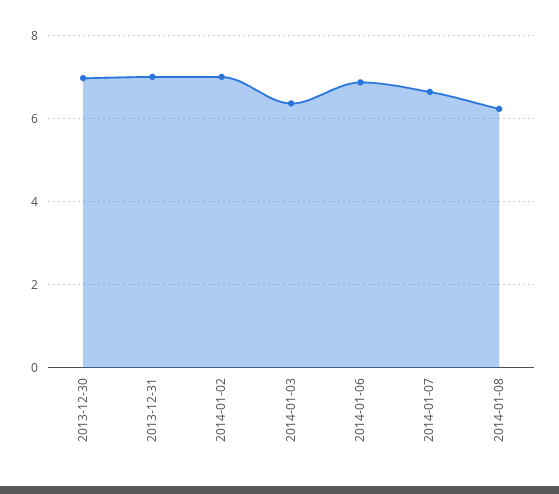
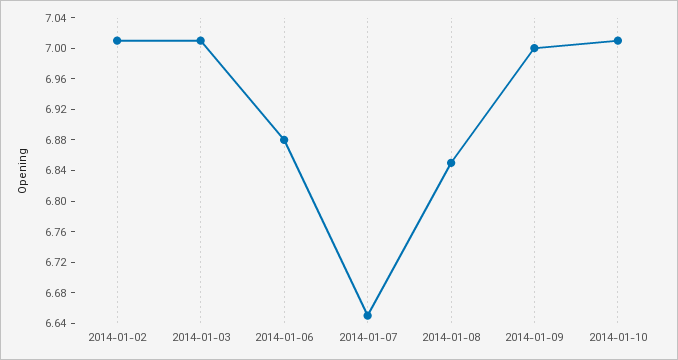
2013-12-30: 7 -> none
2013-12-31: 7 -> none
2014-01-03: 6.4 -> 7
2014-01-08: 6.2 -> 6.84
2014-01-09: none -> 7
2014-01-10: none -> 7

